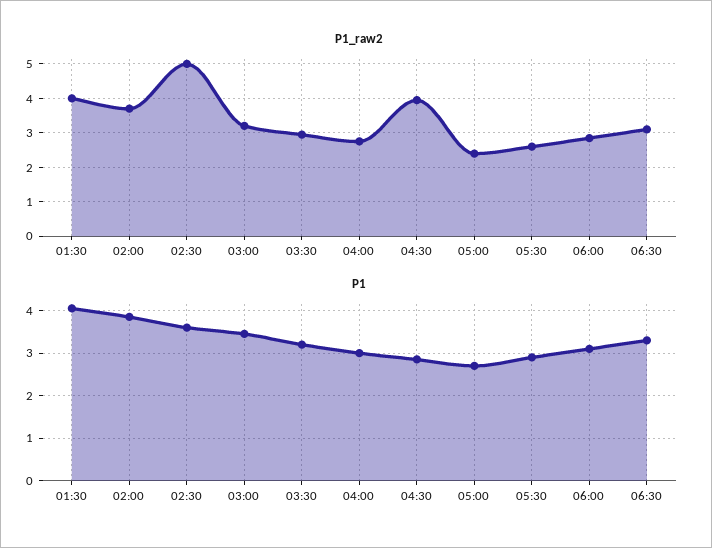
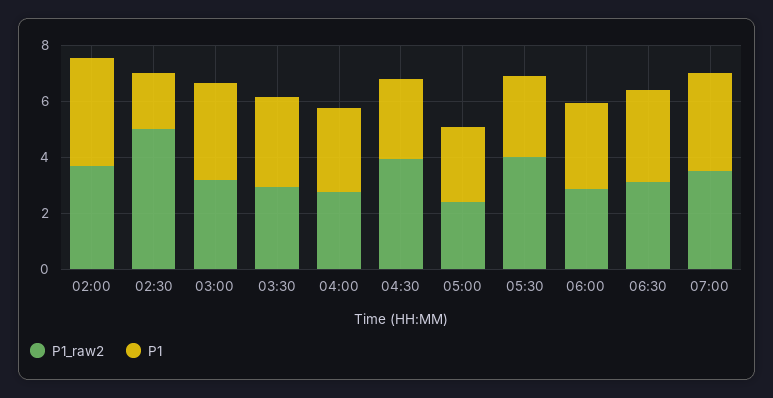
P1_raw2, 01:30: 4 -> none
P1_raw2, 05:30: 2.6 -> 4
P1, 01:30: 4 -> none
P1, 02:30: 3.6 -> 2
P1_raw2, 07:00: none -> 3.5
P1, 07:00: none -> 3.5

